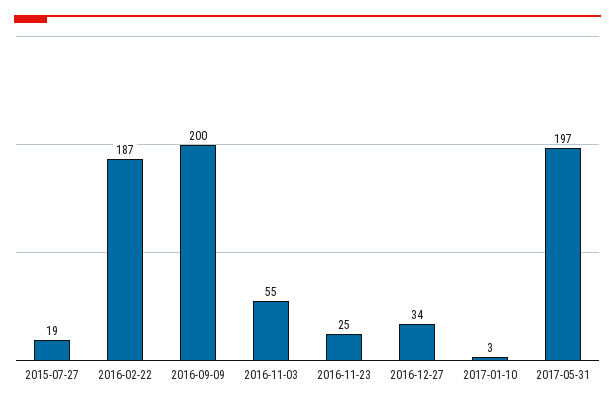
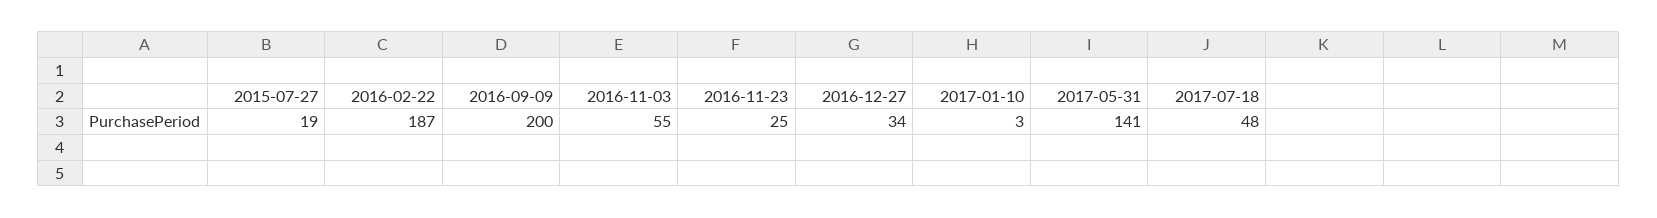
2017-05-31: 197 -> 141
2017-07-18: none -> 48

